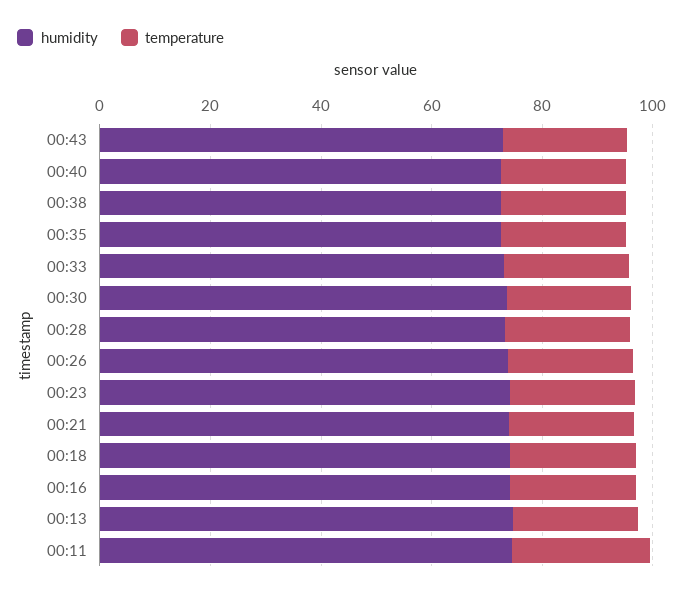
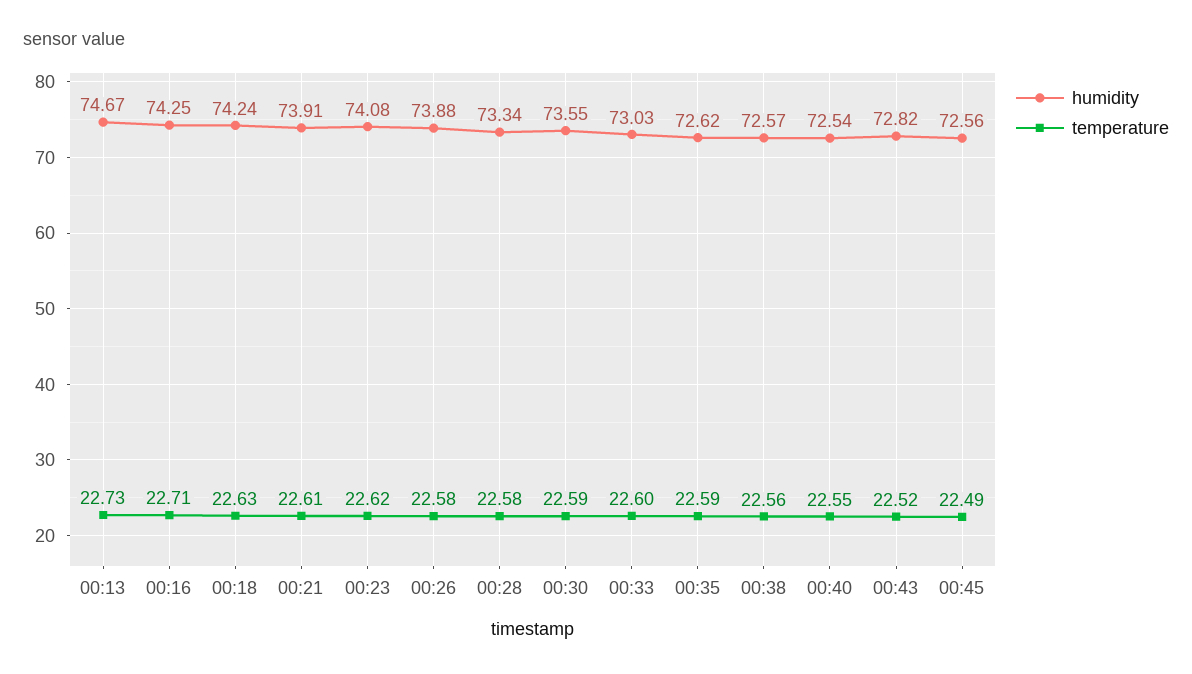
humidity, 00:11: 75 -> none
temperature, 00:11: 25 -> none
humidity, 00:45: none -> 72.56
temperature, 00:45: none -> 22.49

